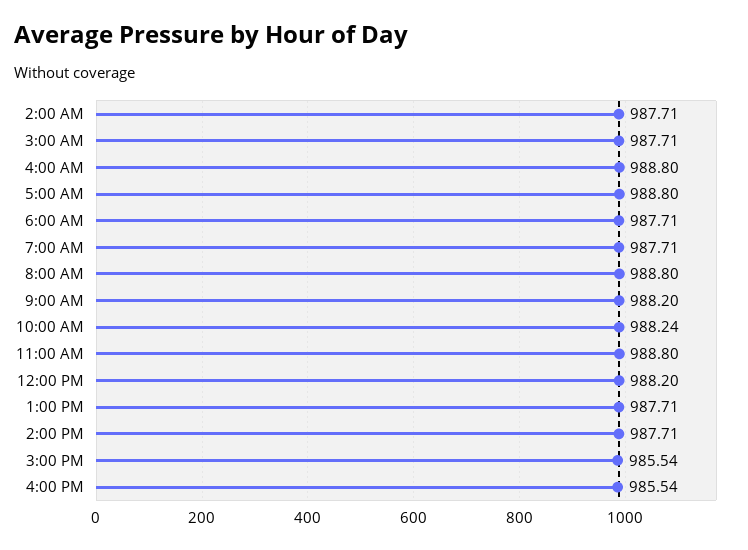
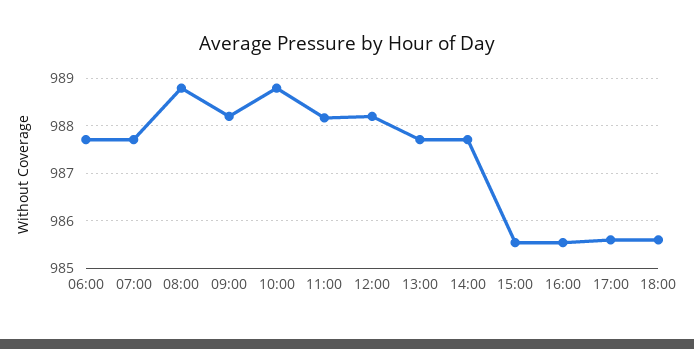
2:00 AM: 987.71 -> none
3:00 AM: 987.71 -> none
4:00 AM: 988.8 -> none
5:00 AM: 988.8 -> none
10:00 AM: 988.24 -> 988.8
11:00 AM: 988.8 -> 988.2
17:00: none -> 985.6
18:00: none -> 985.6

